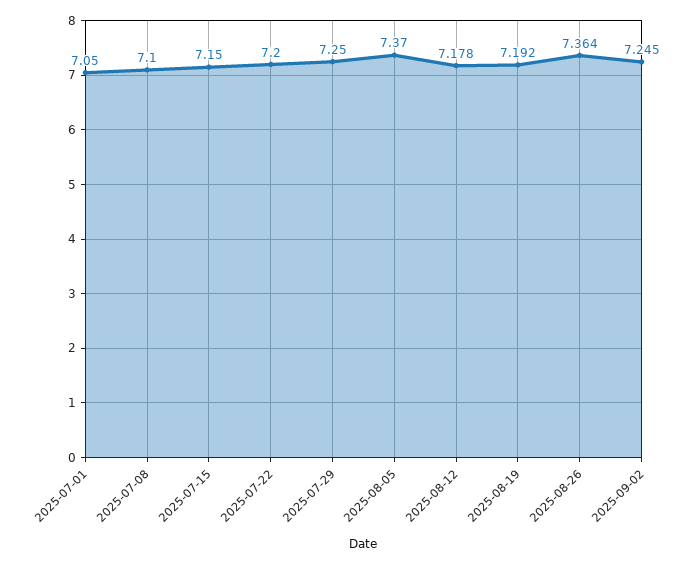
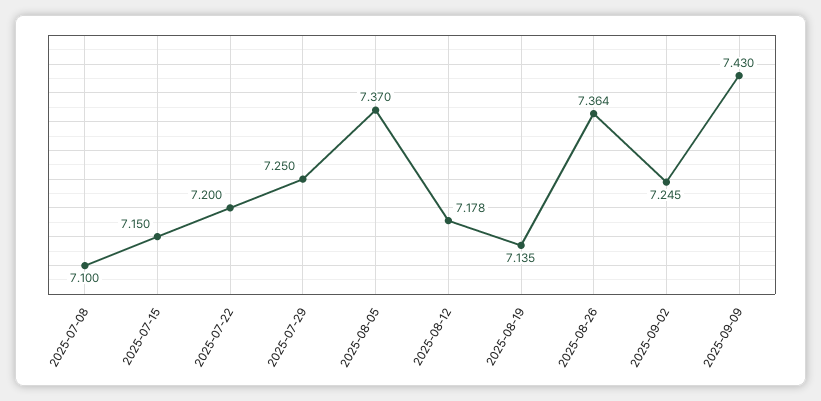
2025-07-01: 7.05 -> none
2025-08-19: 7.192 -> 7.135
2025-09-09: none -> 7.43

